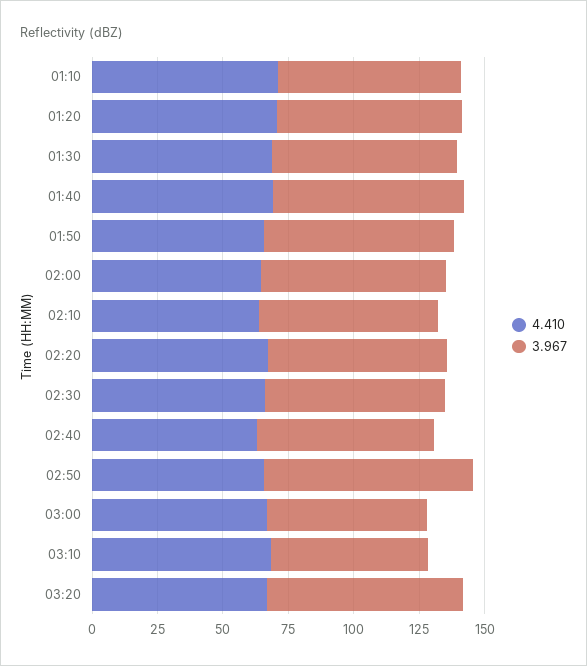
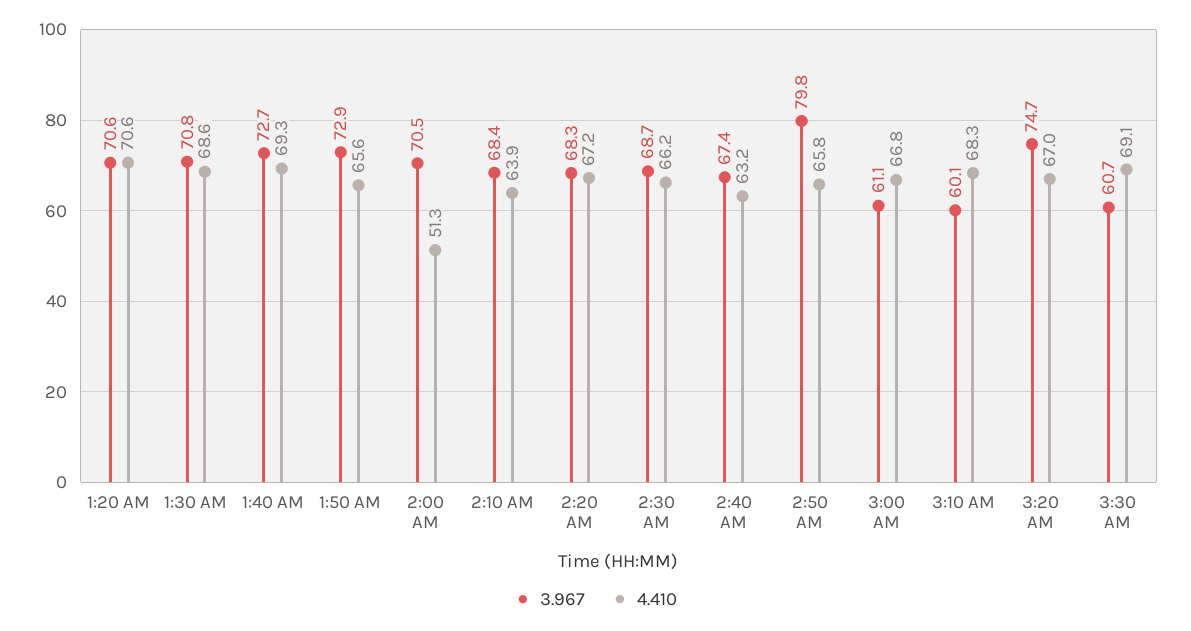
4.410, 01:10: 70 -> none
3.967, 01:10: 70 -> none
4.410, 02:00: 65 -> 51.3
3.967, 3:30 AM: none -> 60.7
4.410, 3:30 AM: none -> 69.1

